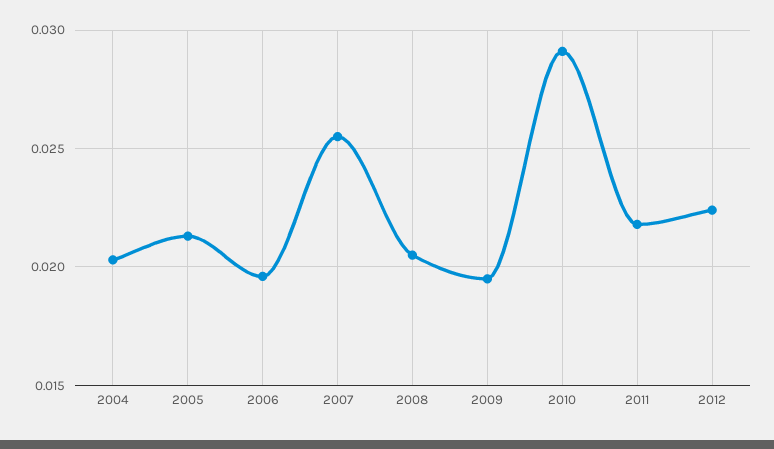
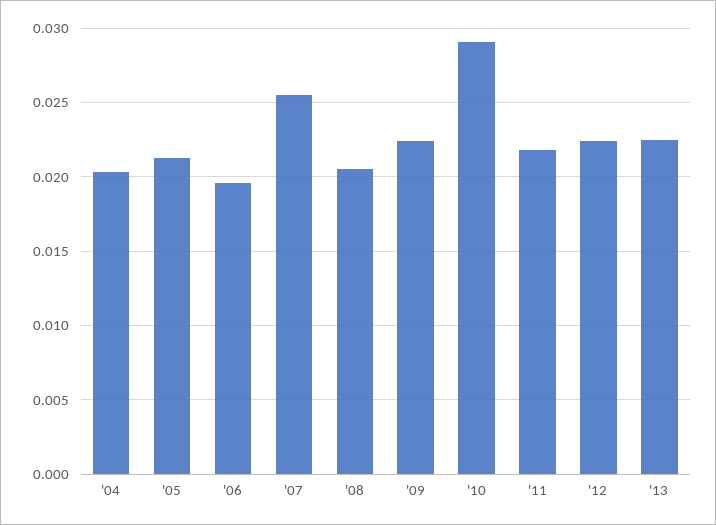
2009: 0.0195 -> 0.0225
'13: none -> 0.0225

